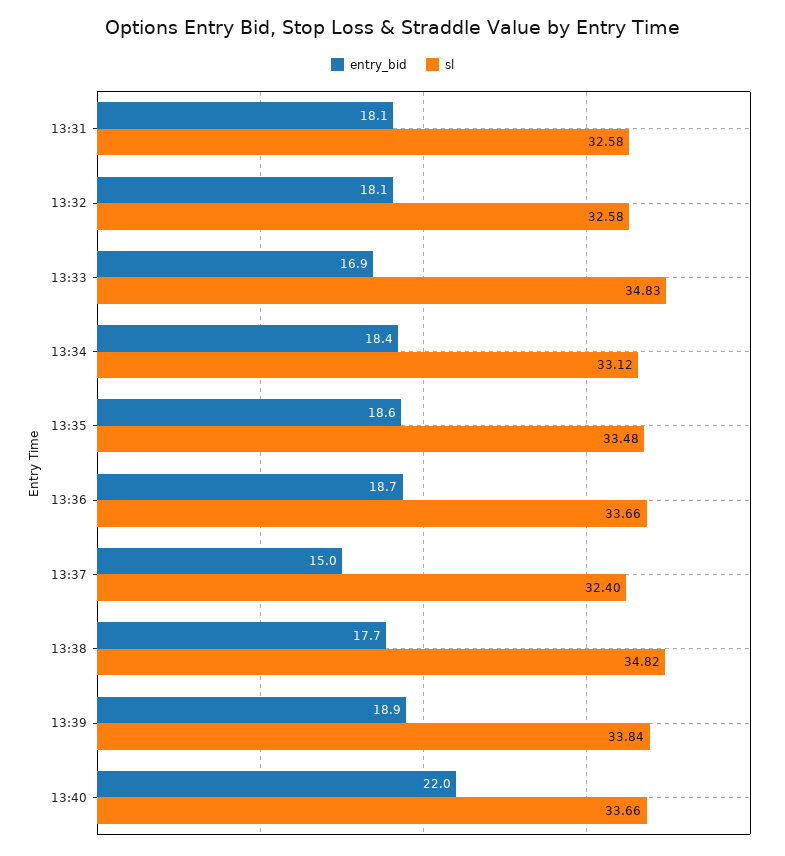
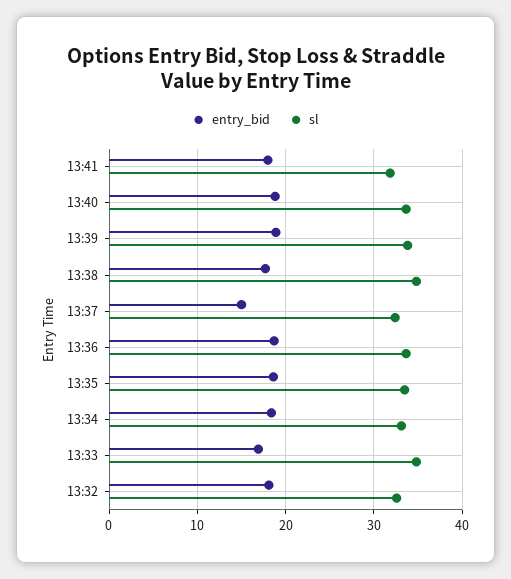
entry_bid, 13:31: 18.1 -> none
sl, 13:31: 32.58 -> none
entry_bid, 13:40: 22 -> 19
entry_bid, 13:41: none -> 18
sl, 13:41: none -> 32

